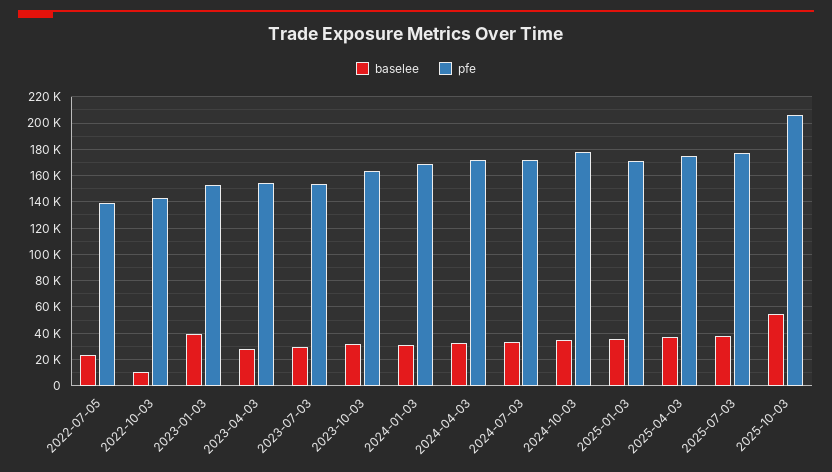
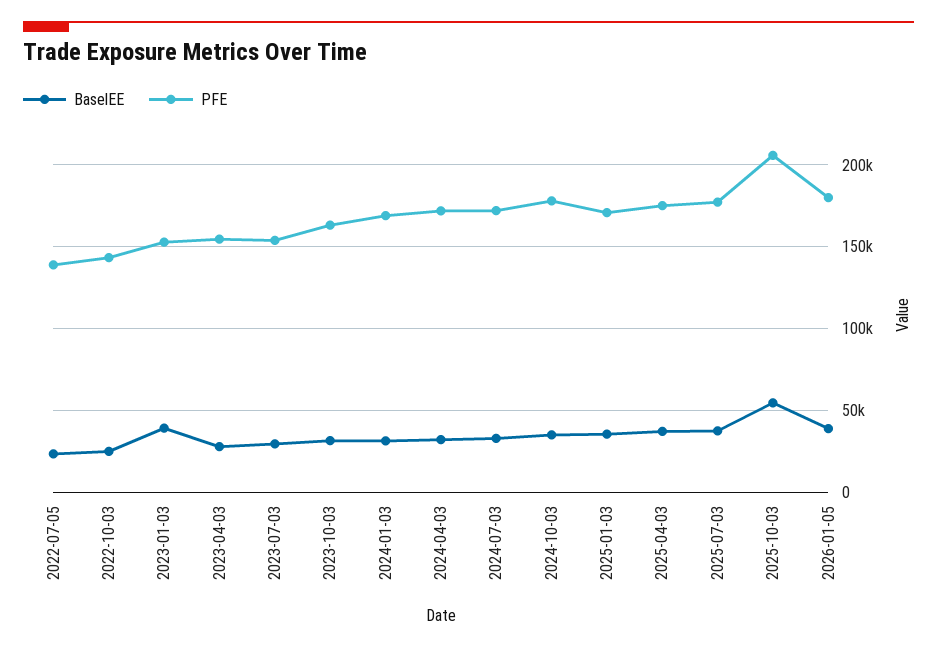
baselee, 2022-10-03: 10000 -> 25000
baselee, 2026-01-05: none -> 40000
pfe, 2026-01-05: none -> 180000

